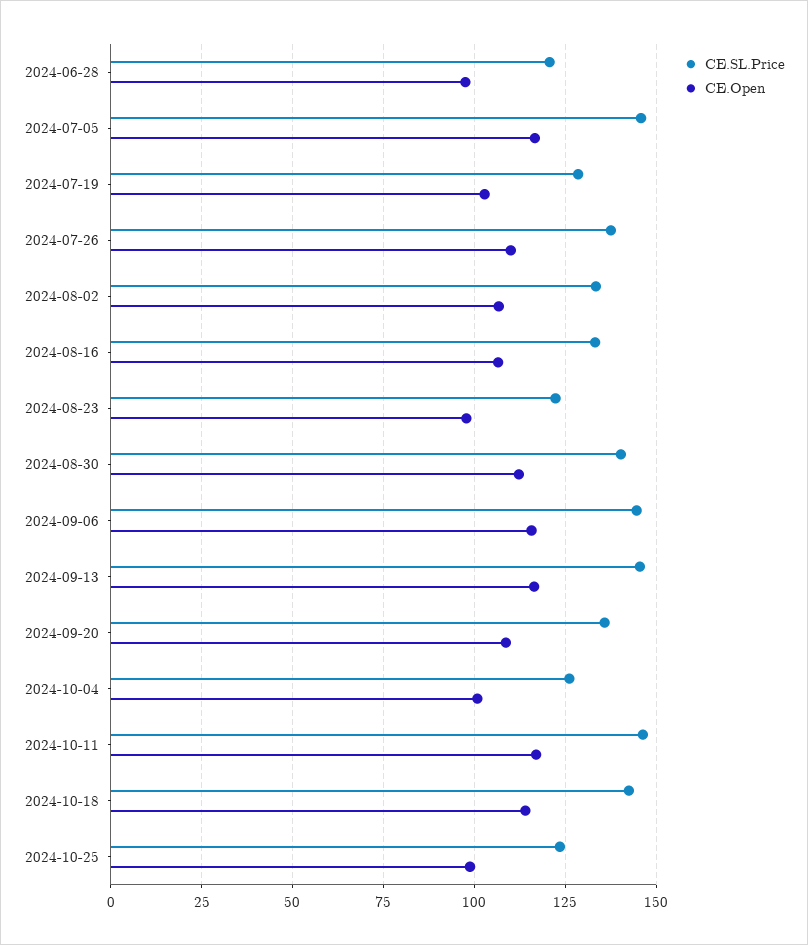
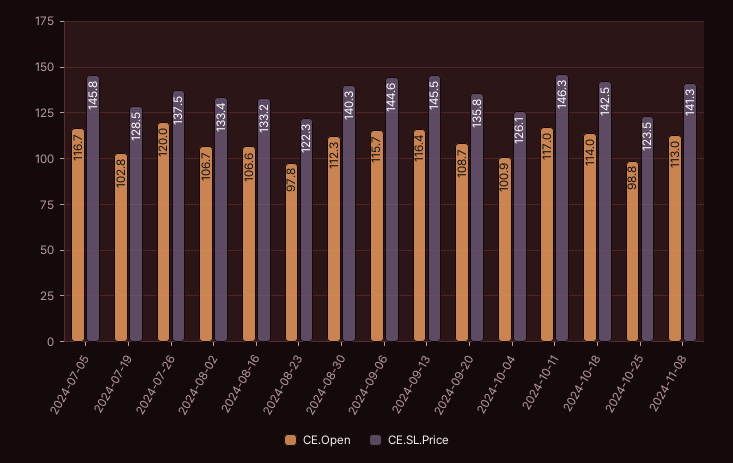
CE.SL.Price, 2024-06-28: 120 -> none
CE.Open, 2024-06-28: 97.5 -> none
CE.Open, 2024-07-26: 110 -> 120
CE.Open, 2024-11-08: none -> 113
CE.SL.Price, 2024-11-08: none -> 141.3

